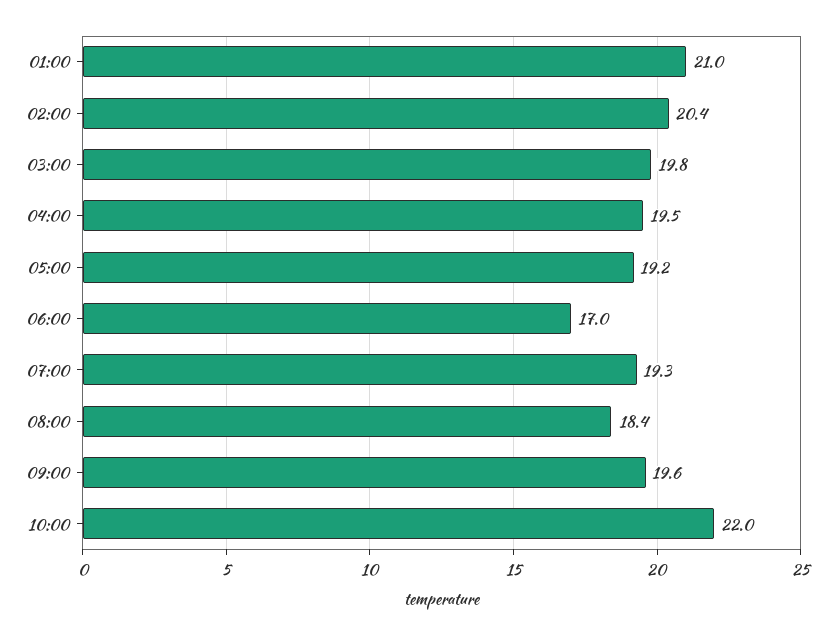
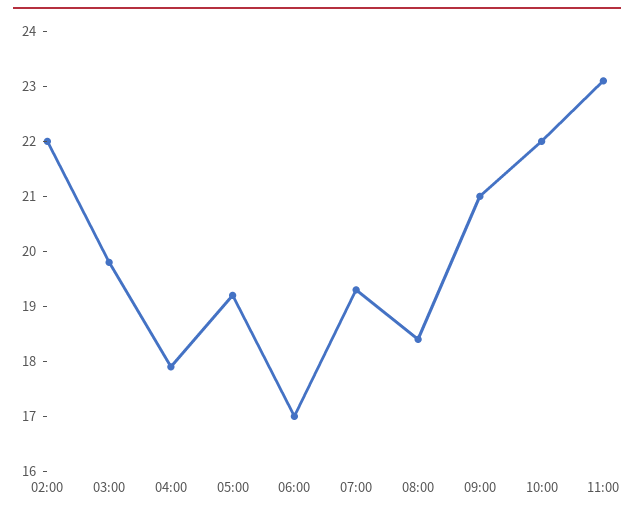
01:00: 21 -> none
02:00: 20.4 -> 22
04:00: 19.5 -> 18
09:00: 19.6 -> 21
11:00: none -> 23

